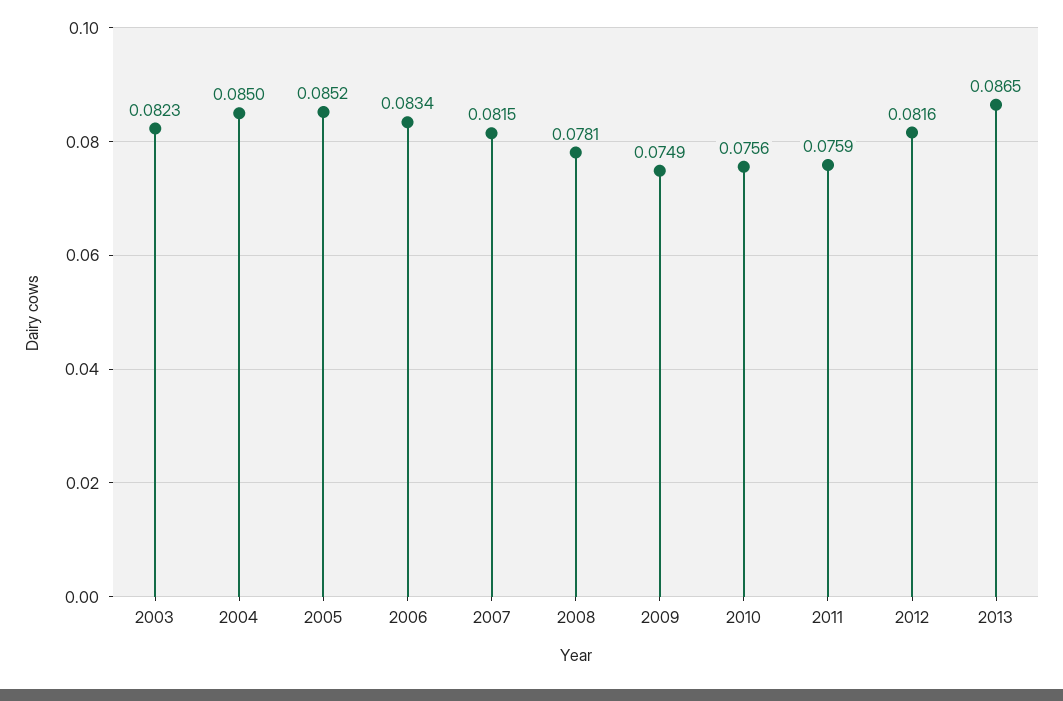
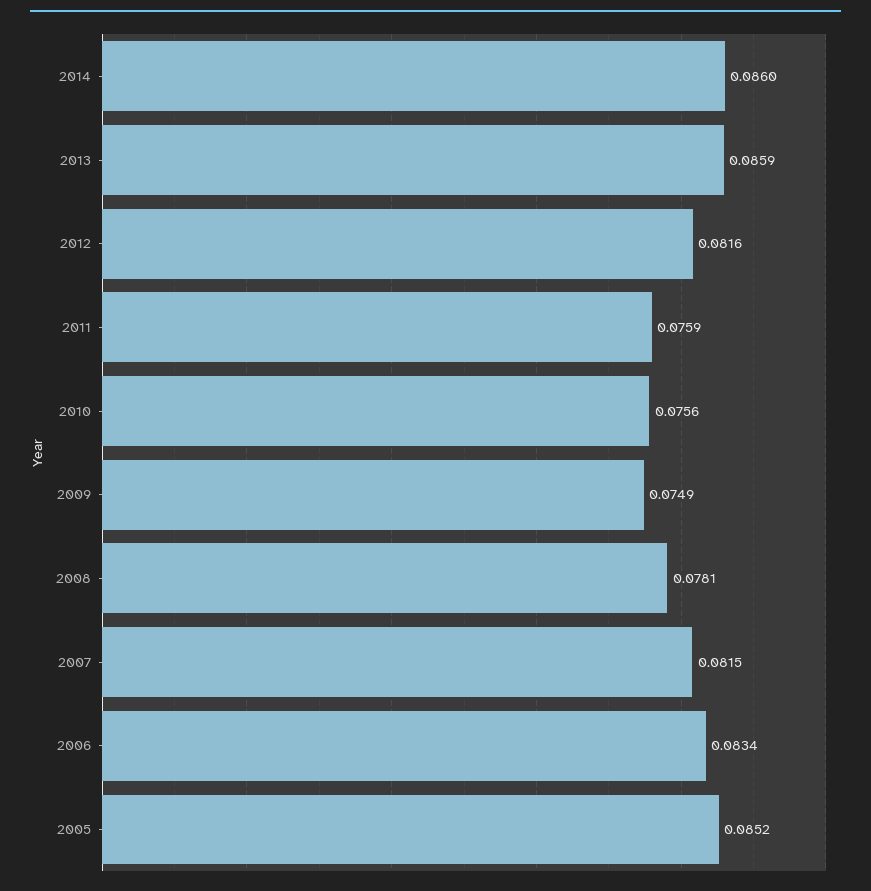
2003: 0.0823 -> none
2004: 0.085 -> none
2013: 0.0865 -> 0.0859
2014: none -> 0.086

